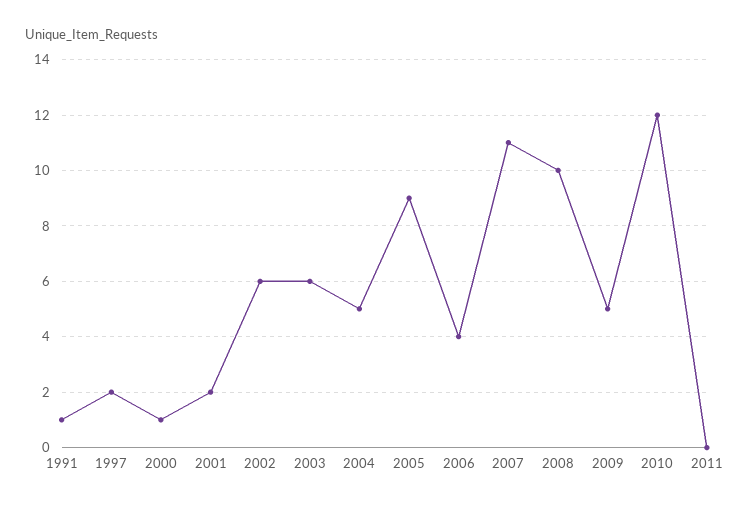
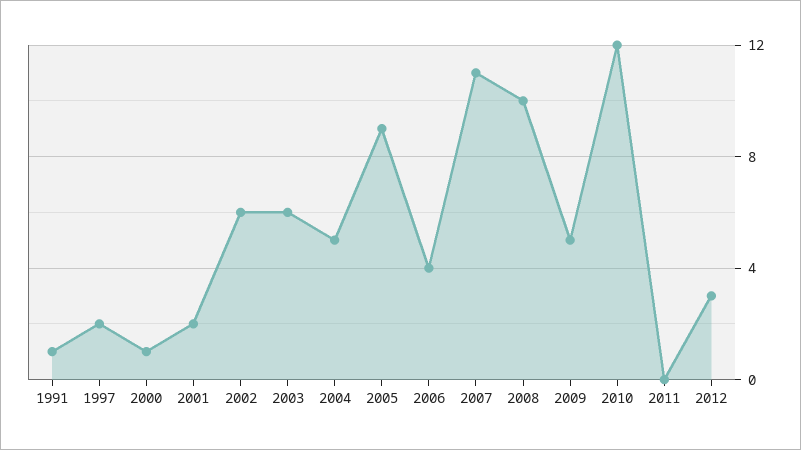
2012: none -> 3

